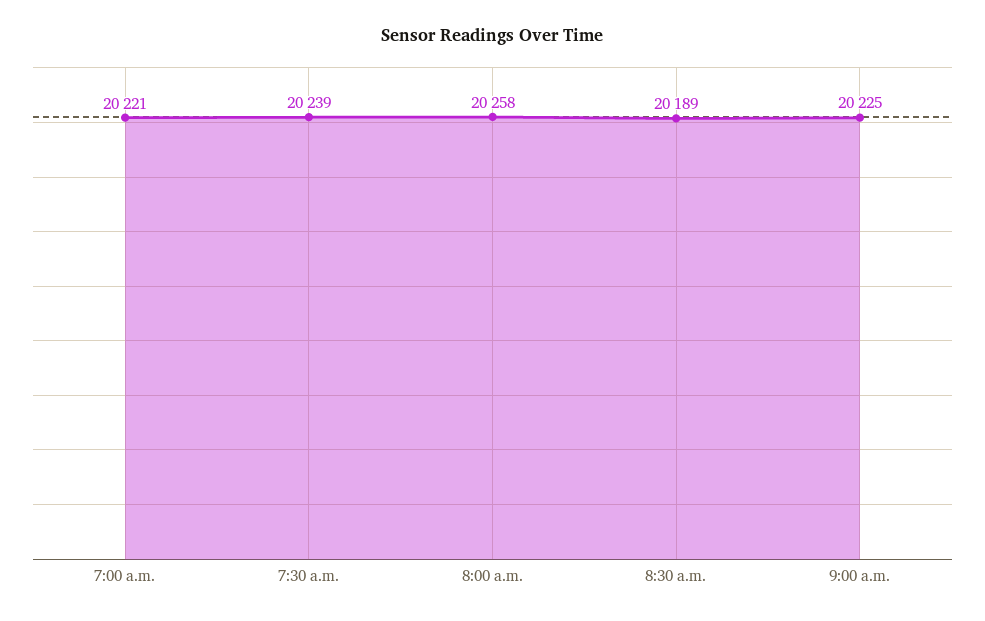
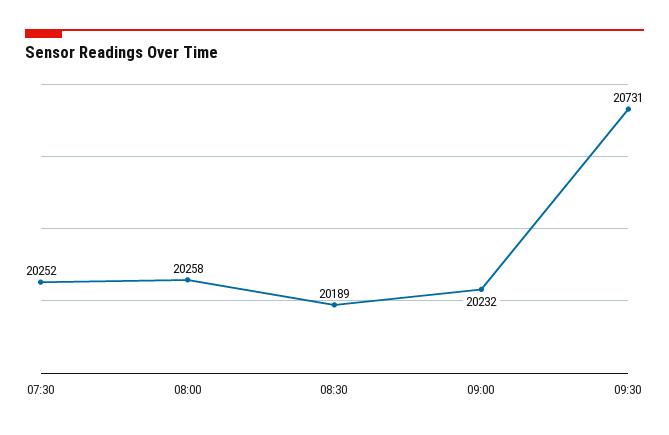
7:00 a.m.: 20221 -> none
7:30 a.m.: 20239 -> 20252
9:00 a.m.: 20225 -> 20232
09:30: none -> 20731

